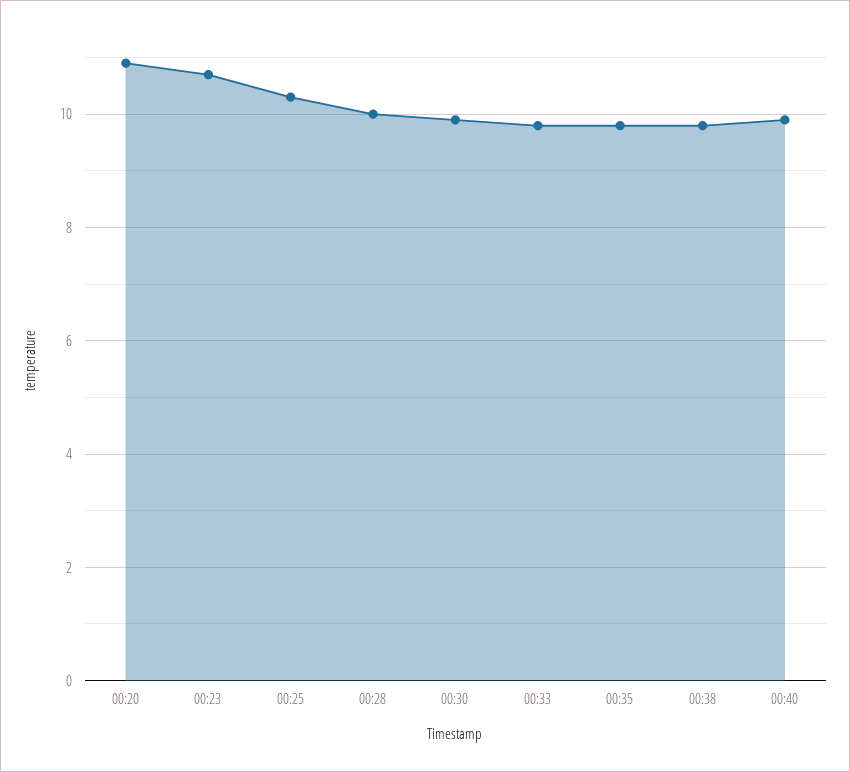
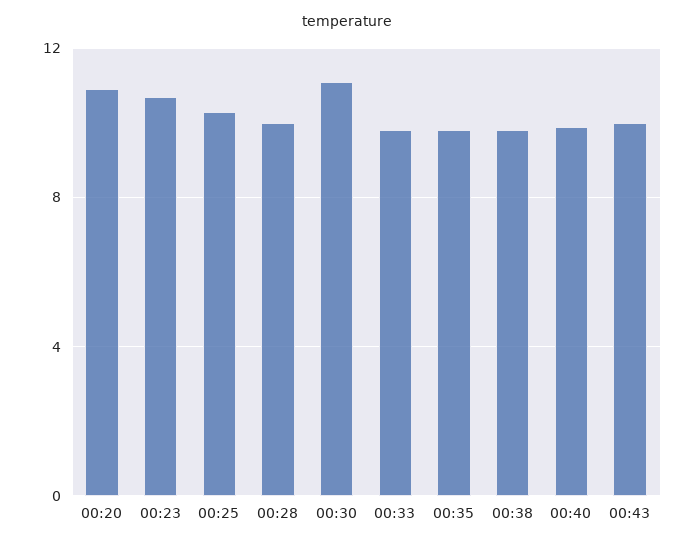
00:30: 10 -> 11
00:43: none -> 10

